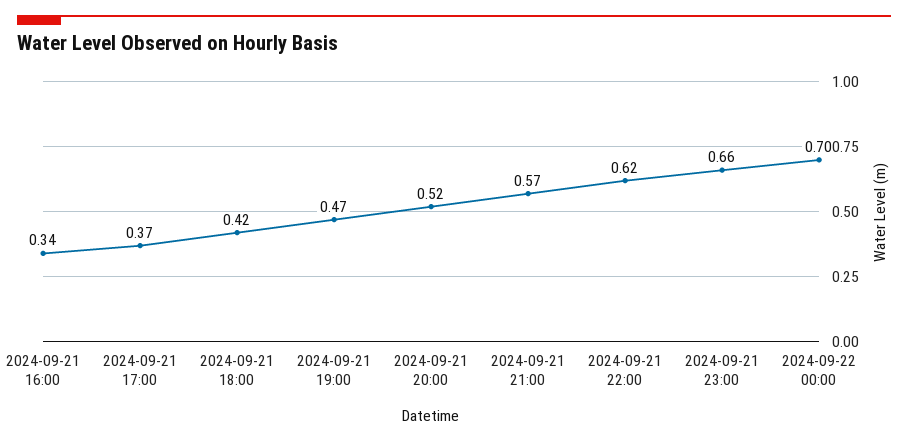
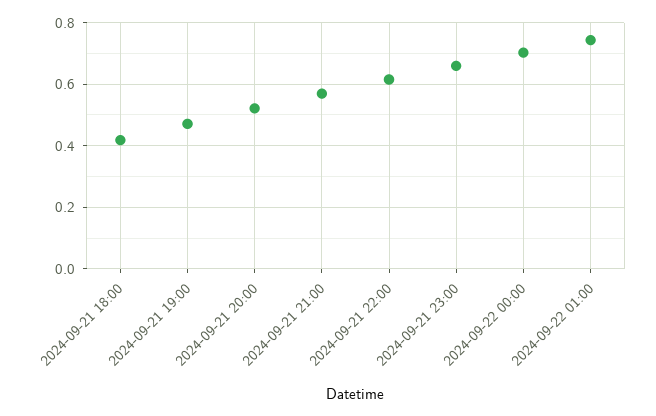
2024-09-21 16:00: 0.34 -> none
2024-09-21 17:00: 0.37 -> none
2024-09-22 01:00: none -> 0.74

